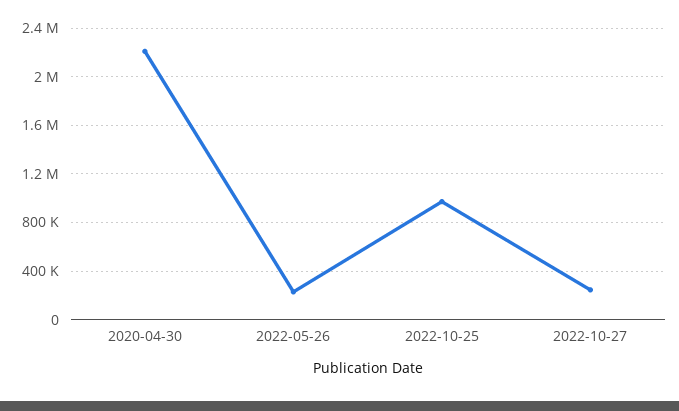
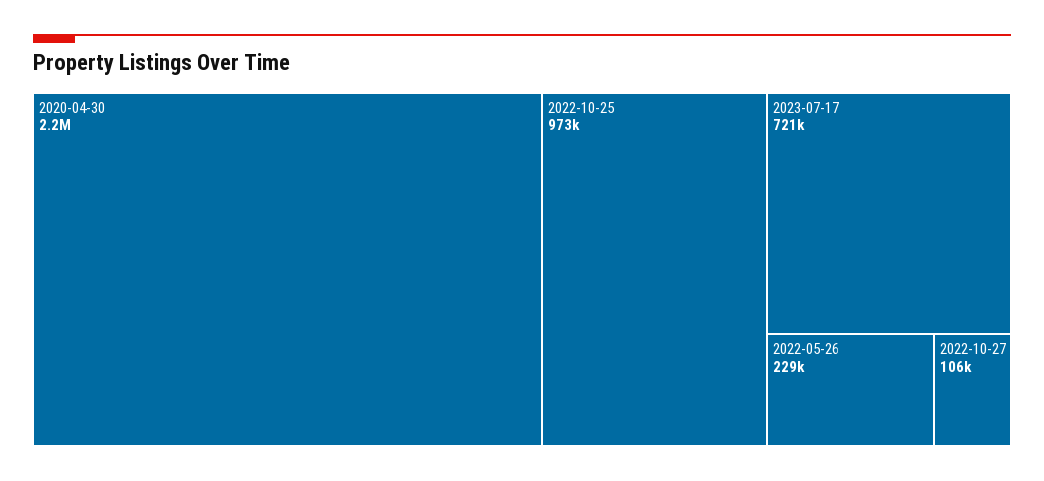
2022-10-27: 250000 -> 106000
2023-07-17: none -> 721000

